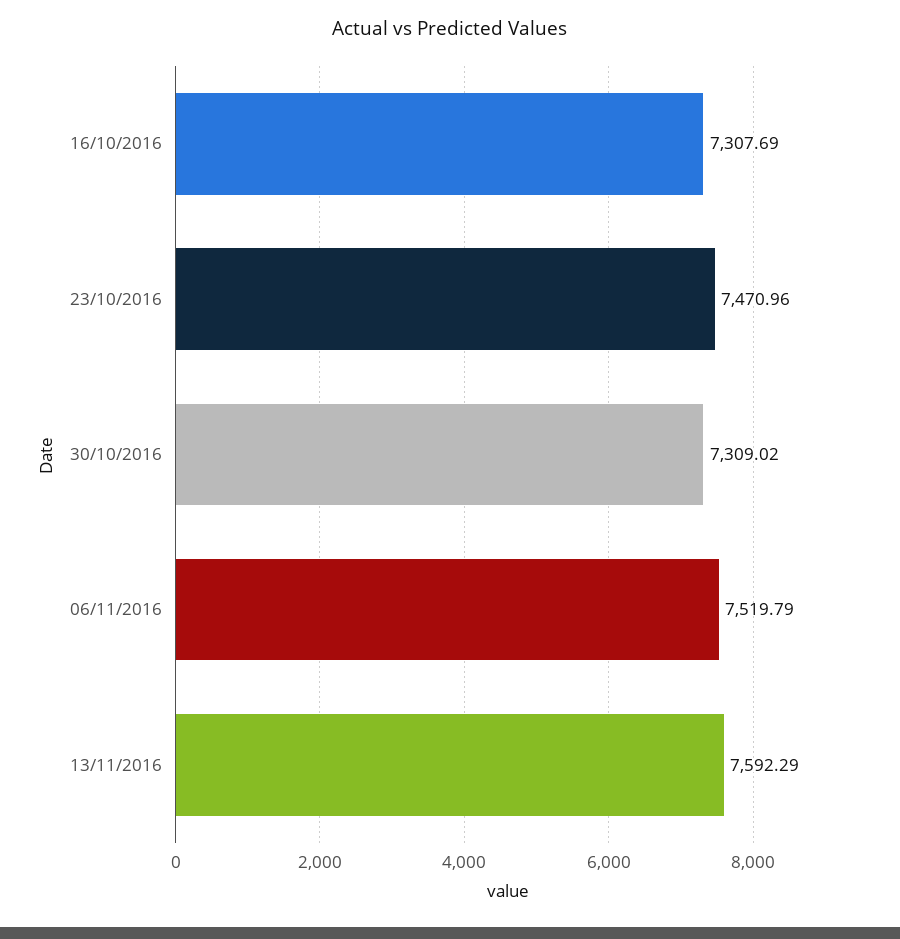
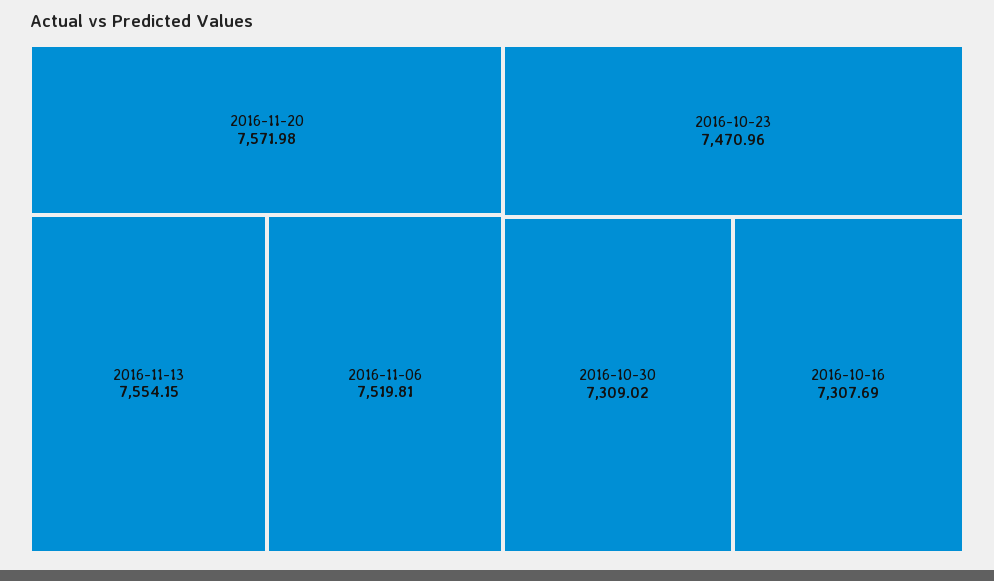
06/11/2016: 7519.79 -> 7519.81
13/11/2016: 7592.29 -> 7554.15
2016-11-20: none -> 7571.98

